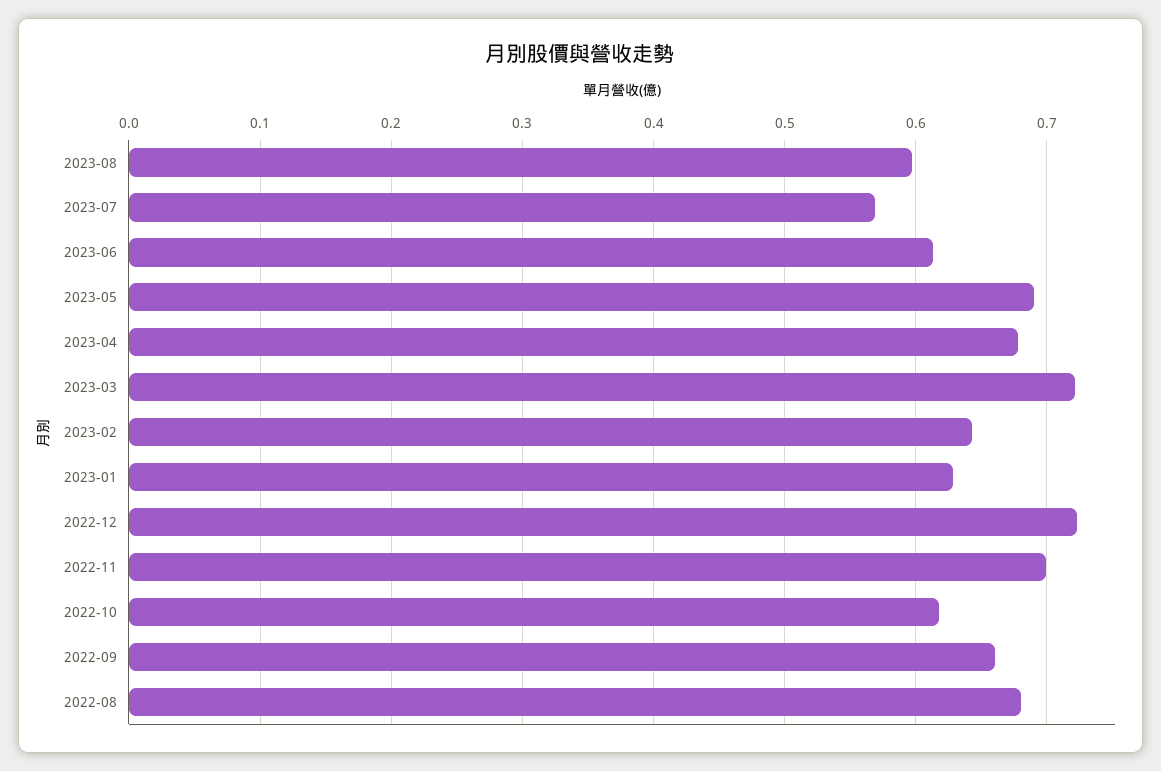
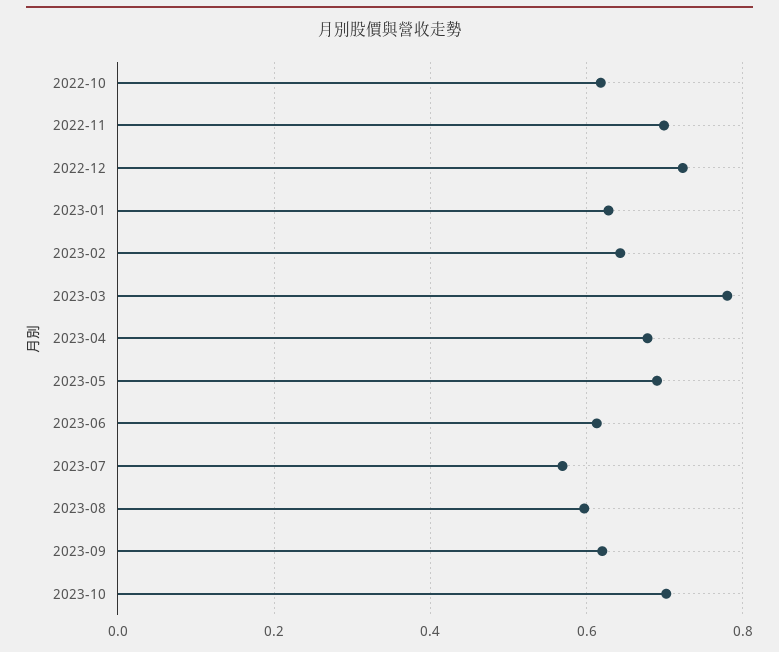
2023-03: 0.72 -> 0.78
2022-09: 0.66 -> none
2022-08: 0.68 -> none
2023-09: none -> 0.62
2023-10: none -> 0.7

